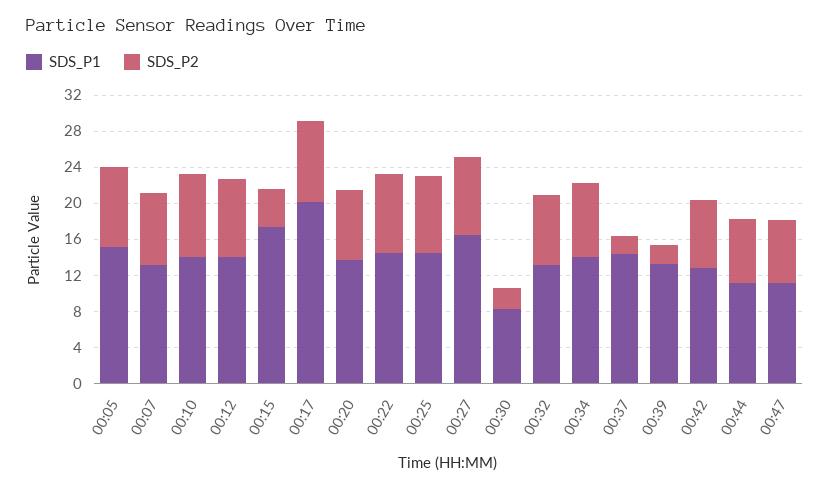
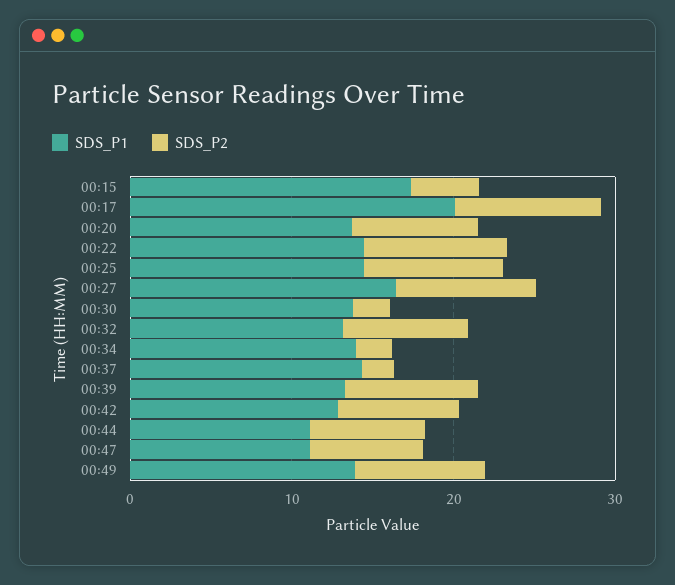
SDS_P1, 00:05: 15 -> none
SDS_P2, 00:05: 9 -> none
SDS_P1, 00:07: 13 -> none
SDS_P2, 00:07: 8 -> none
SDS_P1, 00:10: 14 -> none
SDS_P2, 00:10: 9 -> none
SDS_P1, 00:12: 14 -> none
SDS_P2, 00:12: 9 -> none
SDS_P1, 00:30: 8 -> 14
SDS_P2, 00:34: 8 -> 2
SDS_P2, 00:39: 2 -> 8
SDS_P1, 00:49: none -> 14
SDS_P2, 00:49: none -> 8

